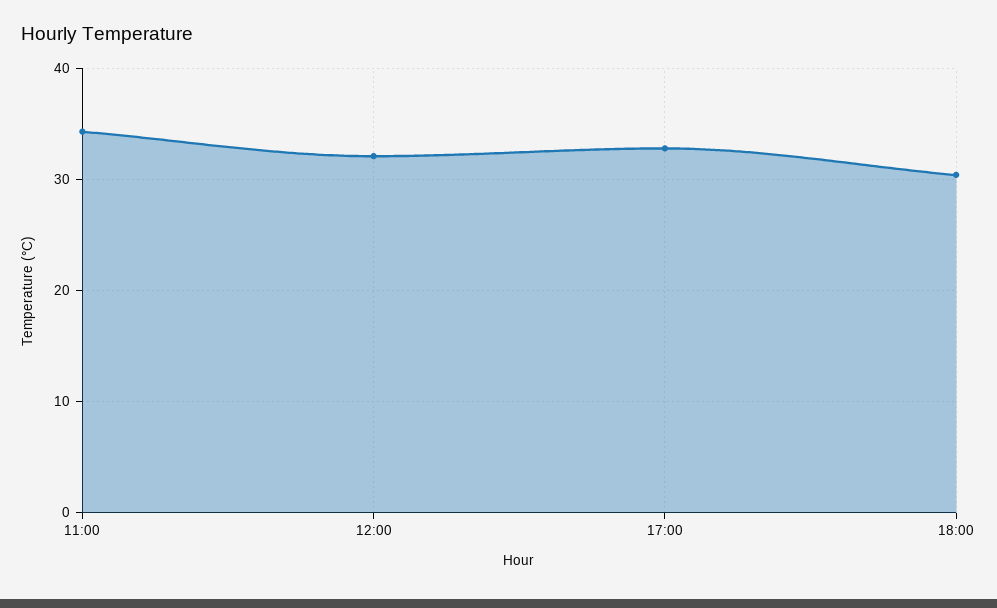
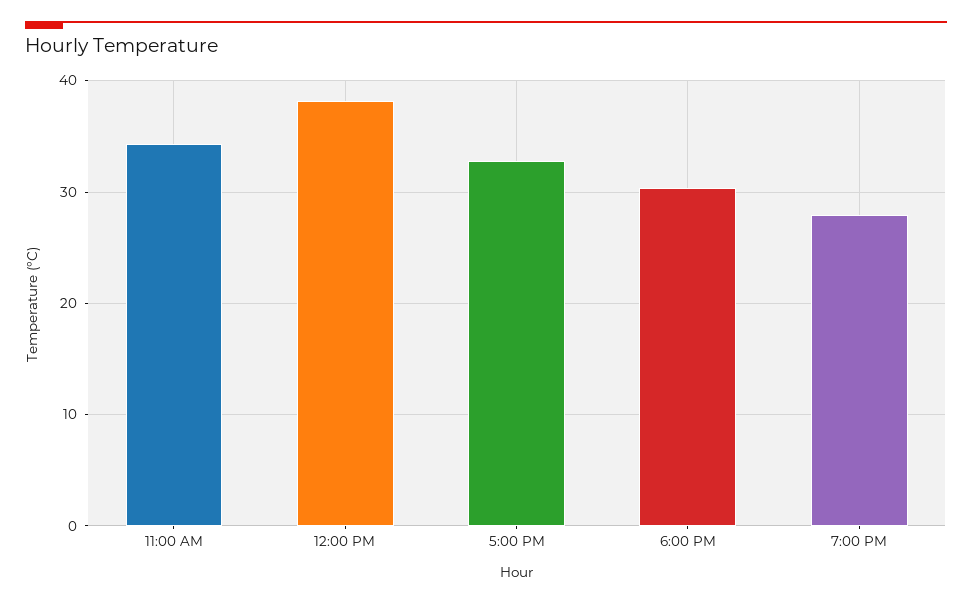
12:00: 32 -> 38
7:00 PM: none -> 28

